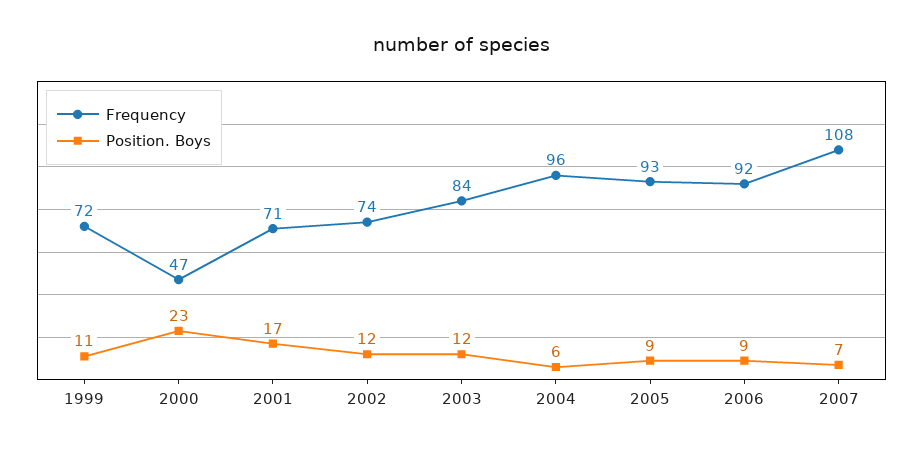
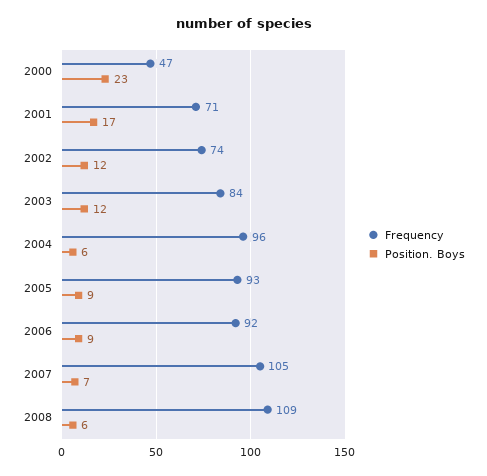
Frequency, 1999: 72 -> none
Position. Boys, 1999: 11 -> none
Frequency, 2007: 108 -> 105
Frequency, 2008: none -> 109
Position. Boys, 2008: none -> 6

